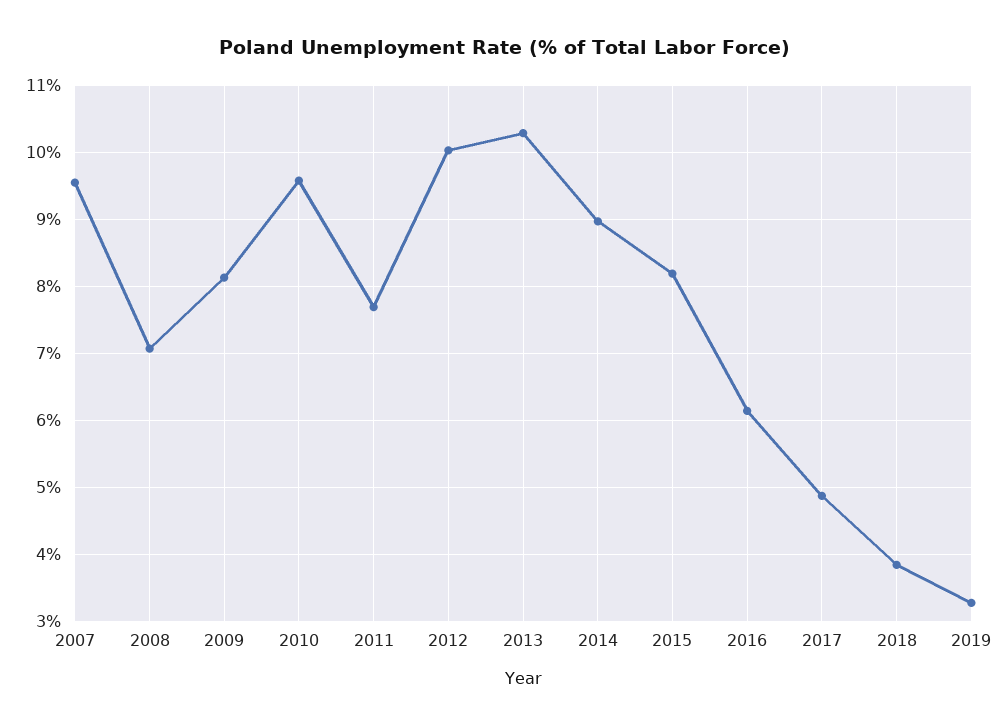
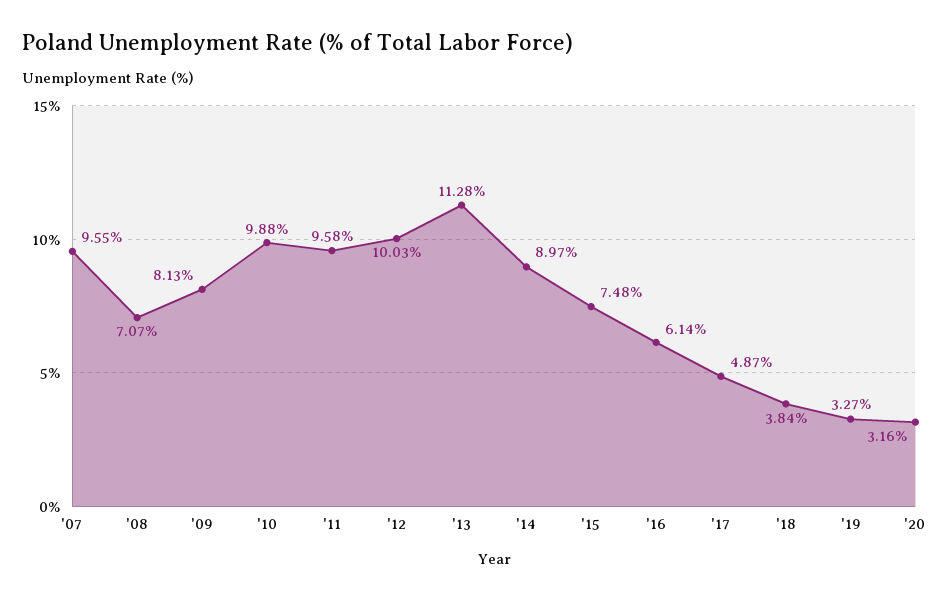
2010: 9.6 -> 9.88
2011: 7.7 -> 9.58
2013: 10.3 -> 11.28
2015: 8.2 -> 7.48
'20: none -> 3.16

